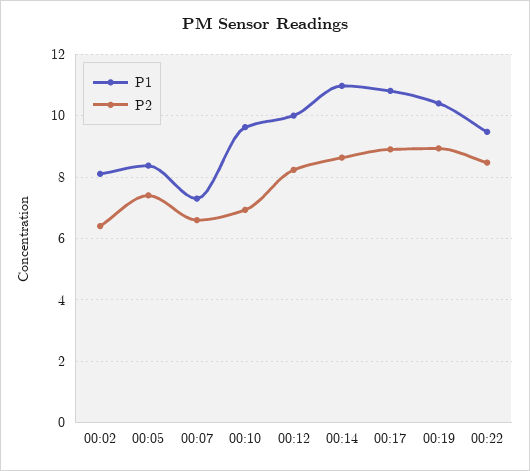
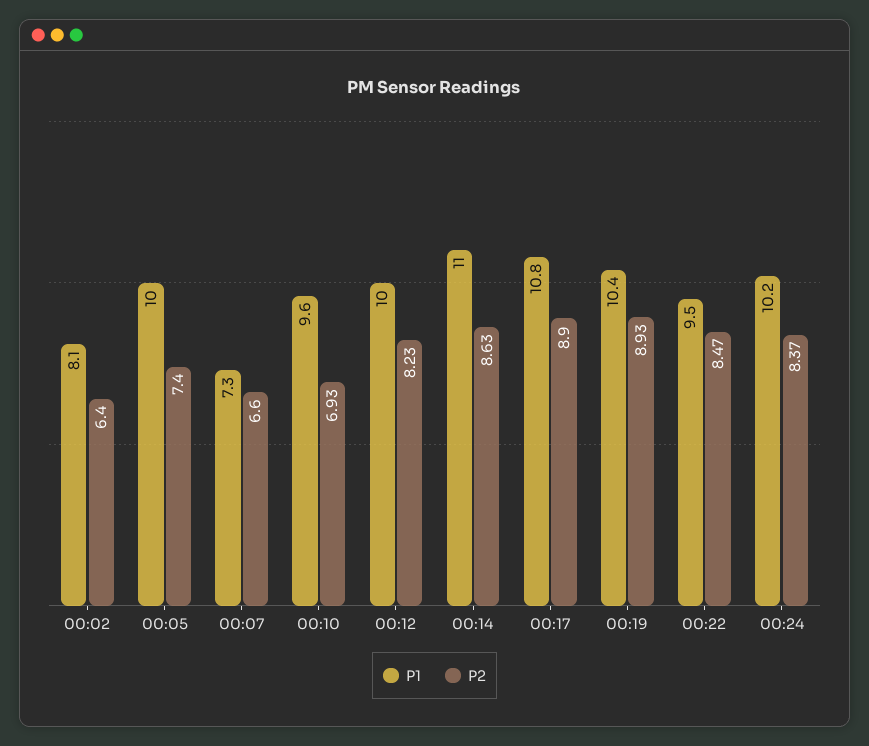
P1, 00:05: 8.4 -> 10
P1, 00:24: none -> 10.2
P2, 00:24: none -> 8.37

